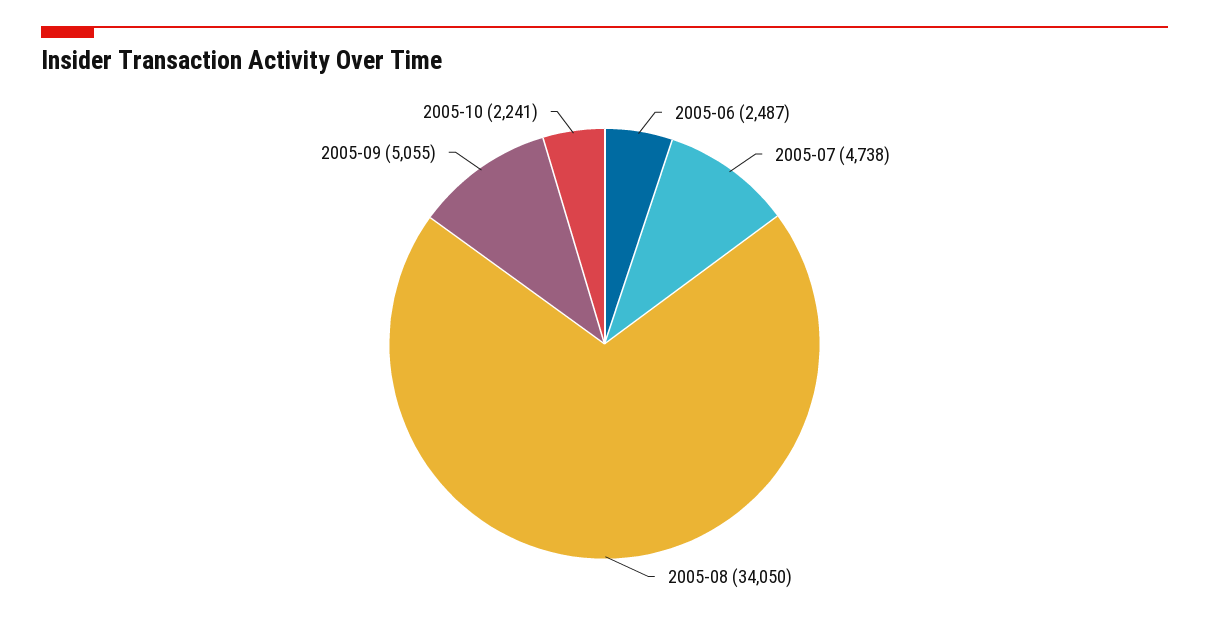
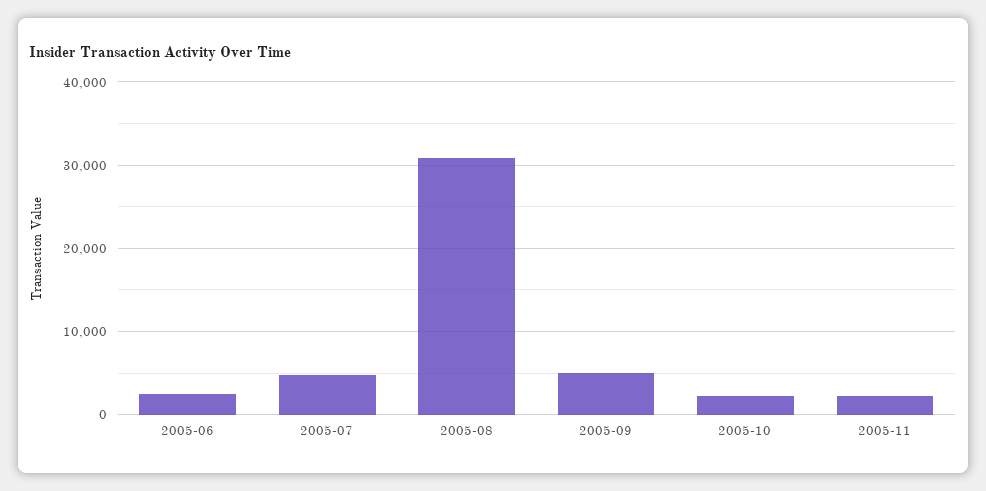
2005-08: 34050 -> 31000
2005-11: none -> 2000

